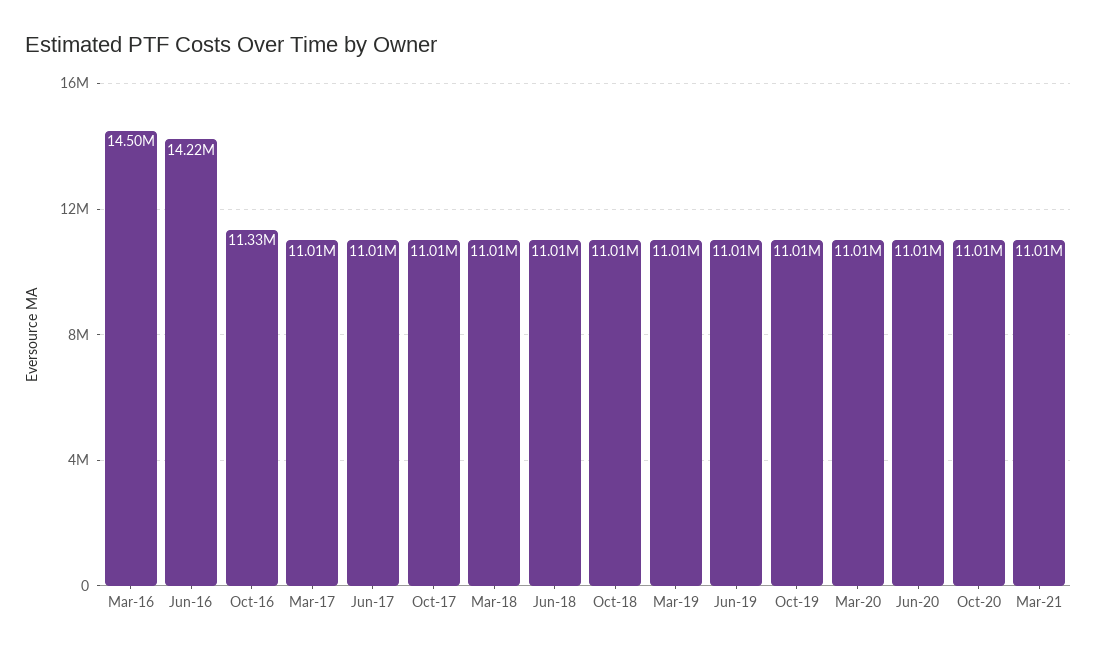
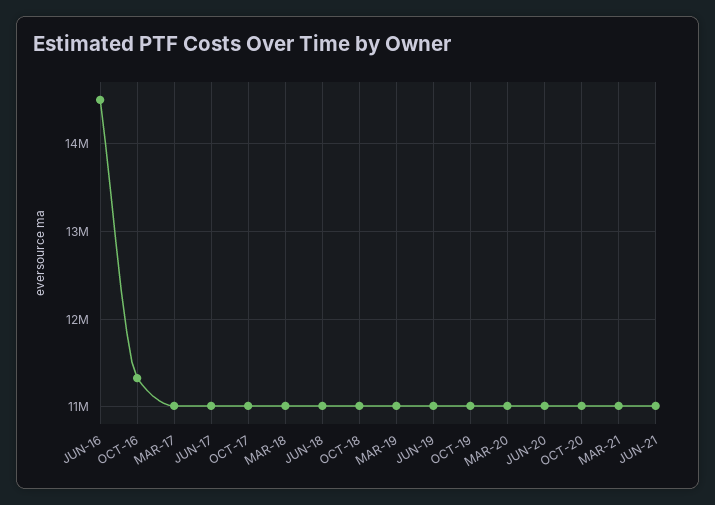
Mar-16: 14500000 -> none
Jun-16: 14220000 -> 14500000
JUN-21: none -> 11000000

